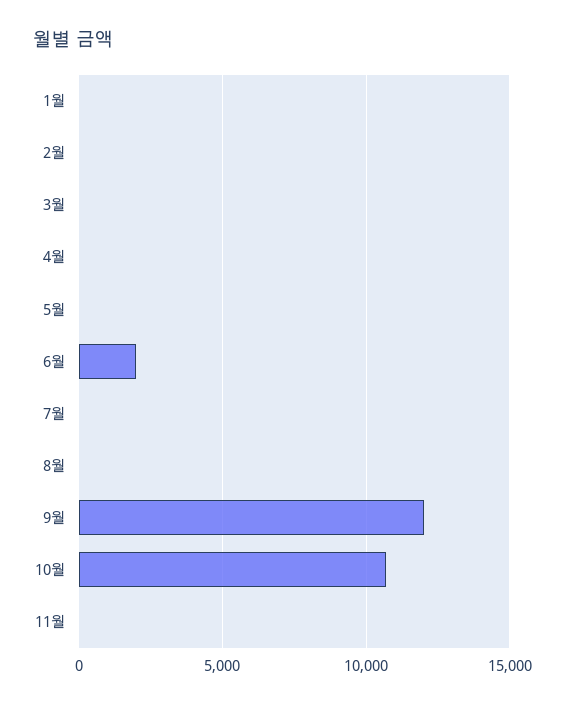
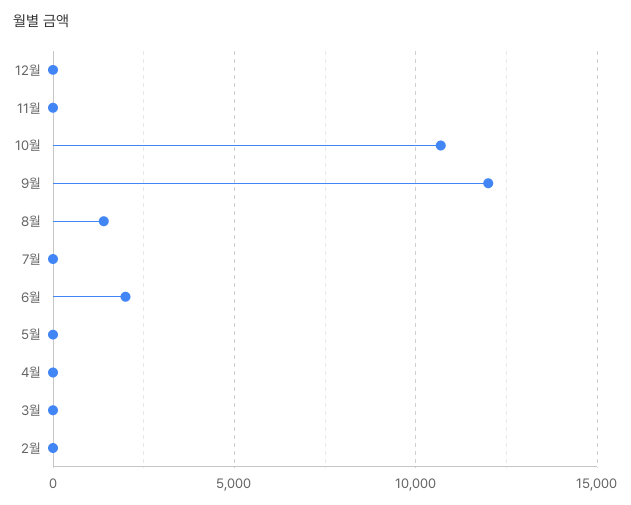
1월: 0 -> none
8월: 0 -> 1500
12월: none -> 0

